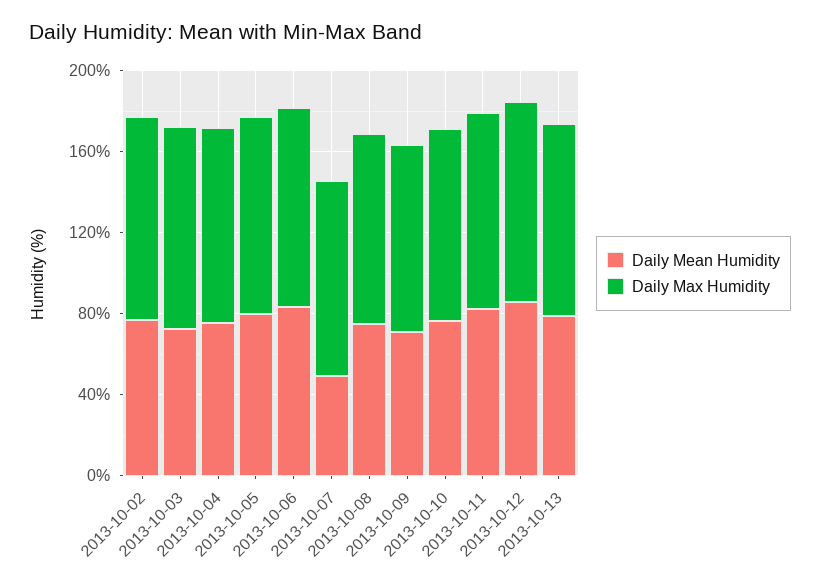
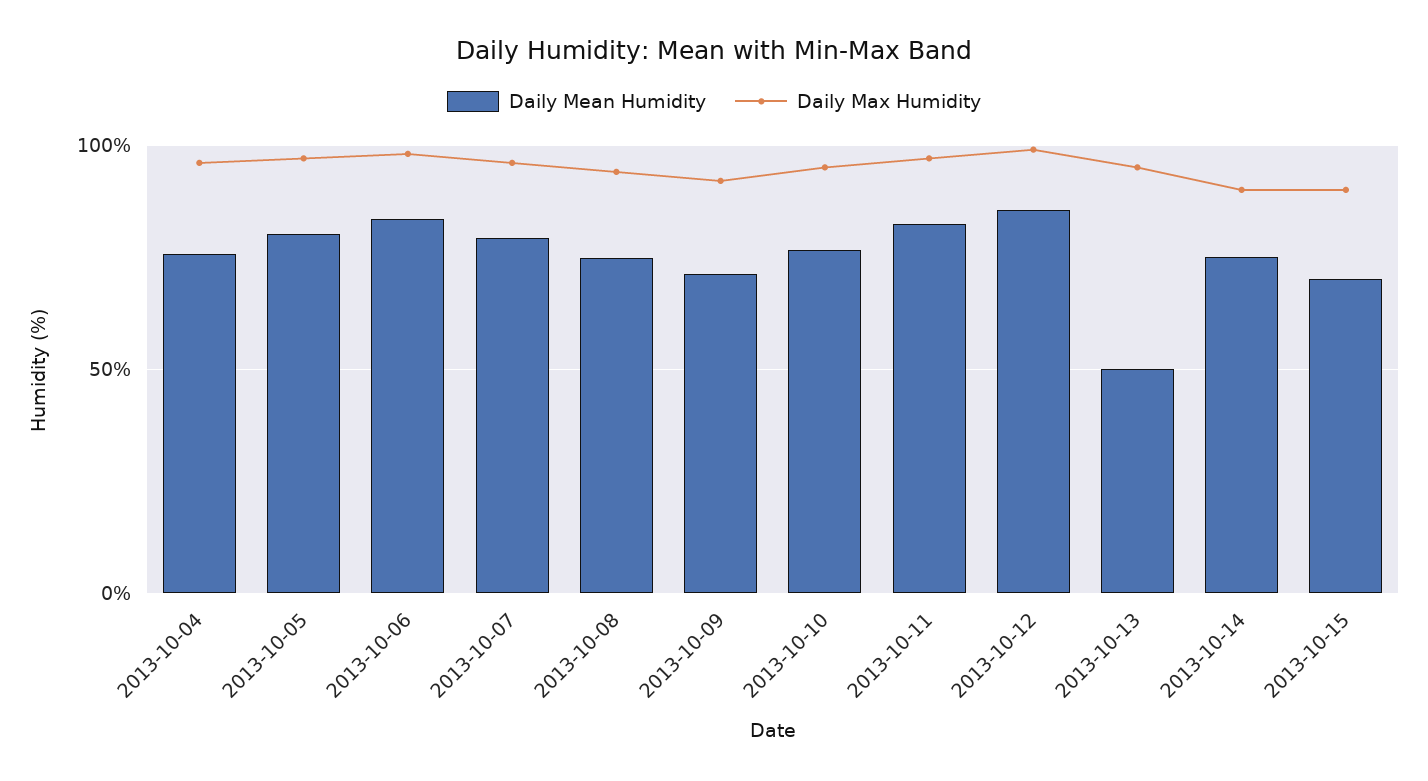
Daily Mean Humidity, 2013-10-02: 80 -> none
Daily Max Humidity, 2013-10-02: 100 -> none
Daily Mean Humidity, 2013-10-03: 70 -> none
Daily Max Humidity, 2013-10-03: 100 -> none
Daily Mean Humidity, 2013-10-07: 50 -> 80
Daily Mean Humidity, 2013-10-13: 80 -> 50
Daily Mean Humidity, 2013-10-14: none -> 75
Daily Max Humidity, 2013-10-14: none -> 90
Daily Mean Humidity, 2013-10-15: none -> 70
Daily Max Humidity, 2013-10-15: none -> 90

